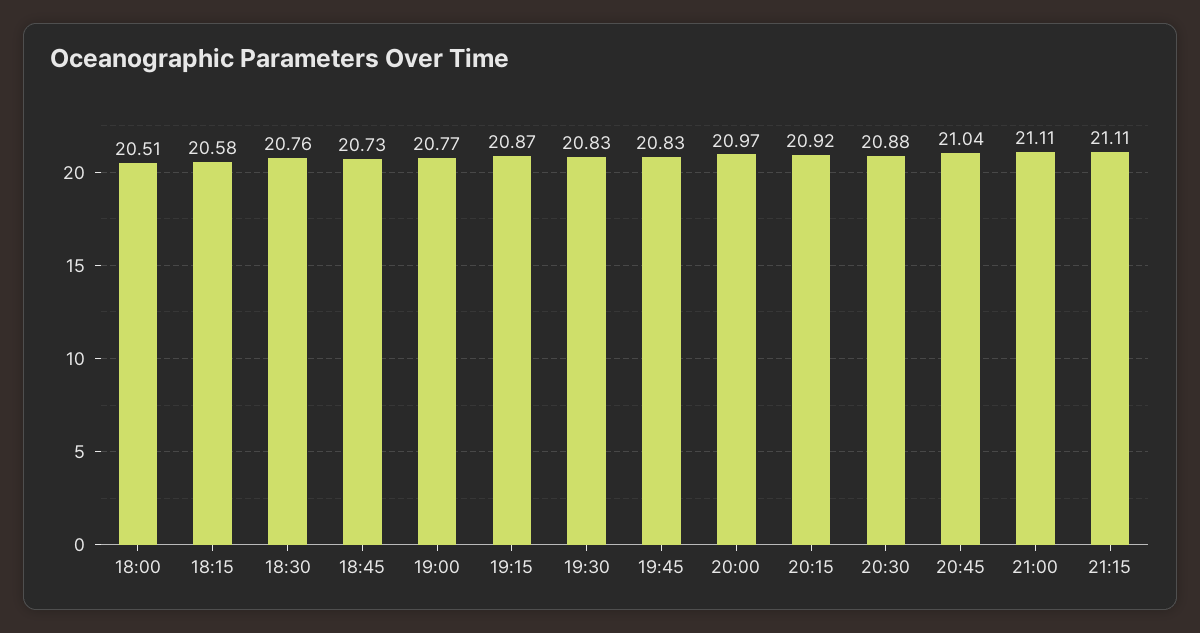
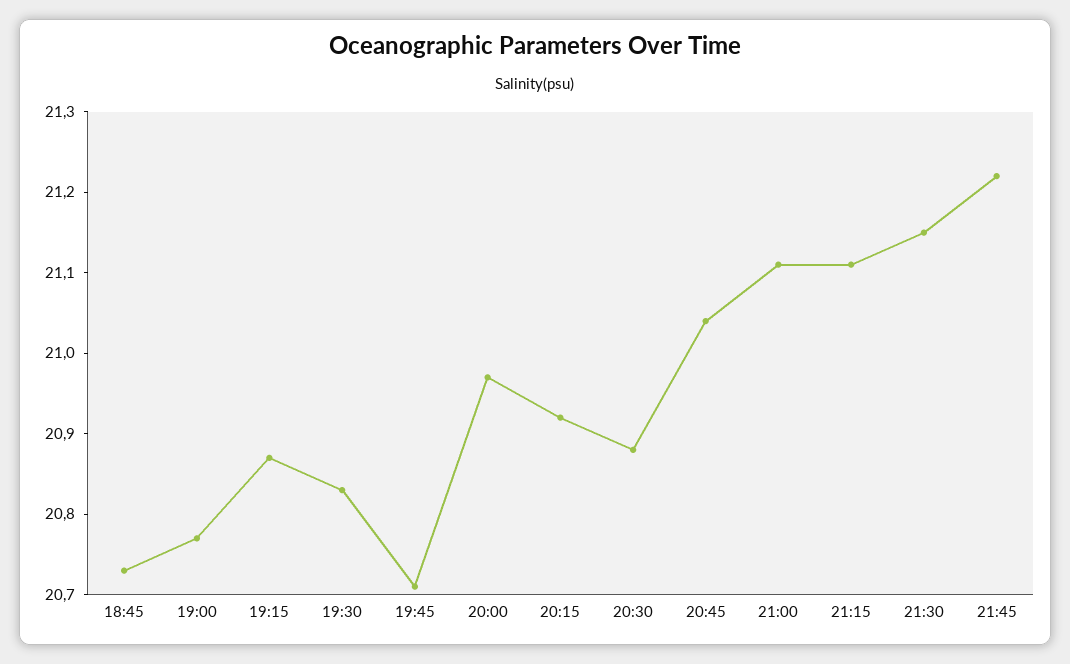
18:00: 20.51 -> none
18:15: 20.58 -> none
18:30: 20.76 -> none
19:45: 20.83 -> 20.71
21:30: none -> 21.15
21:45: none -> 21.22

